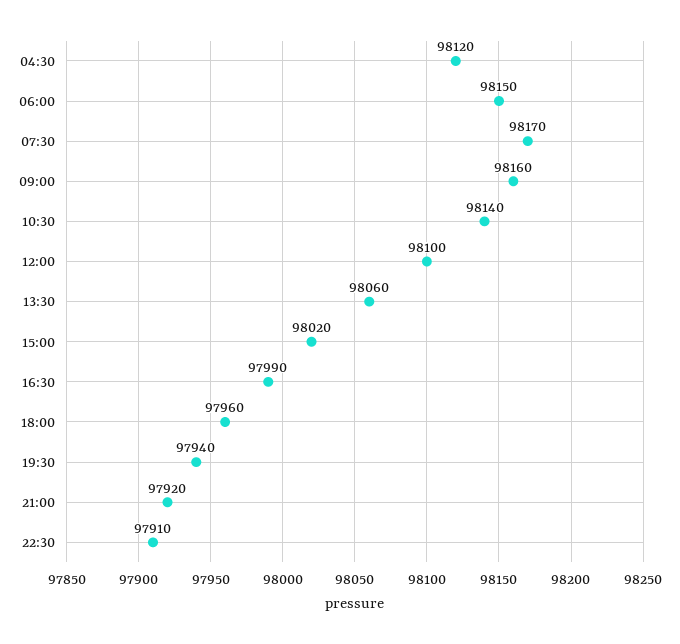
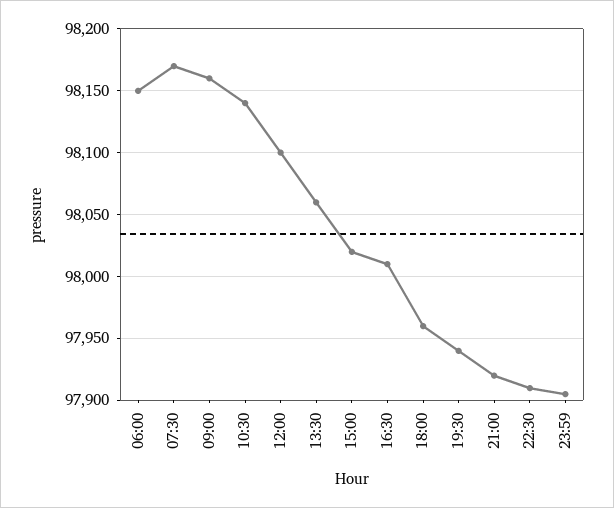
04:30: 98120 -> none
16:30: 97990 -> 98010
23:59: none -> 97905

